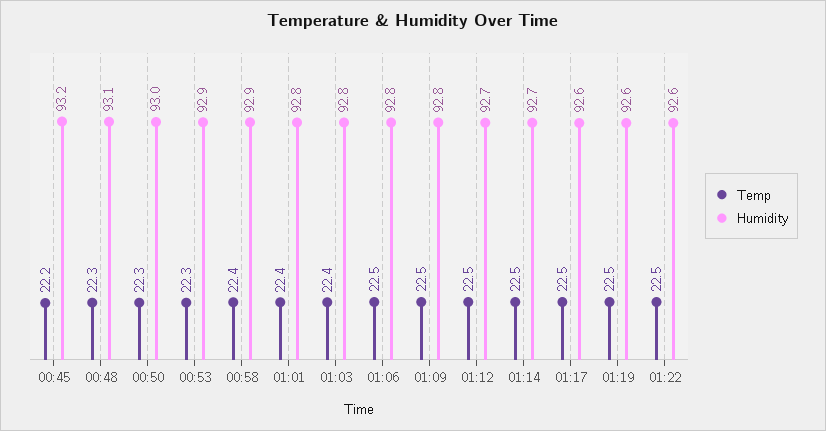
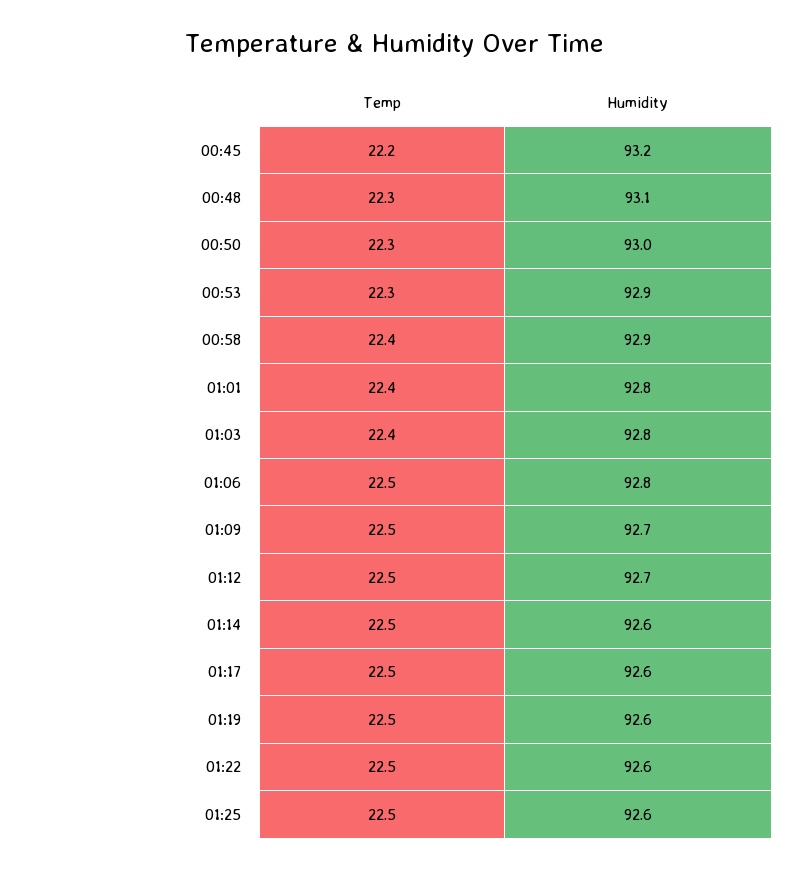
Humidity, 01:09: 92.8 -> 92.7
Humidity, 01:14: 92.7 -> 92.6
Temp, 01:25: none -> 22.5
Humidity, 01:25: none -> 92.6

